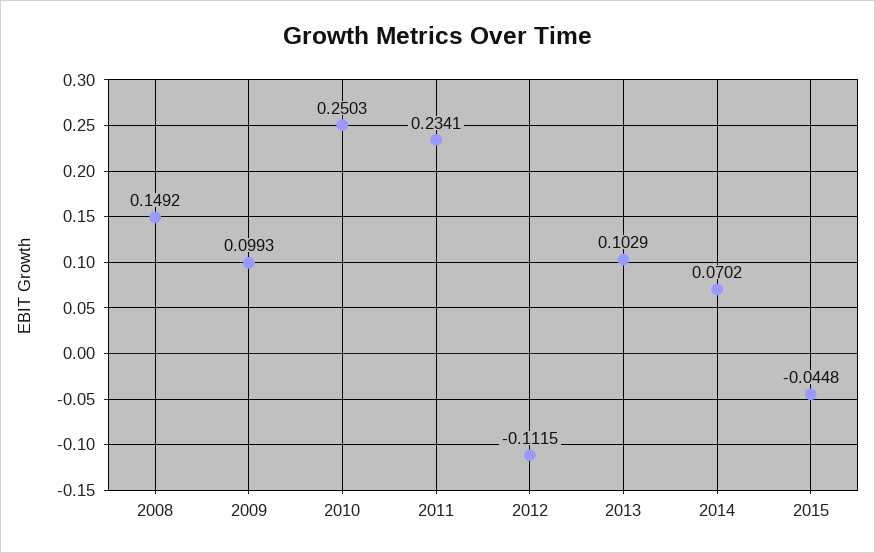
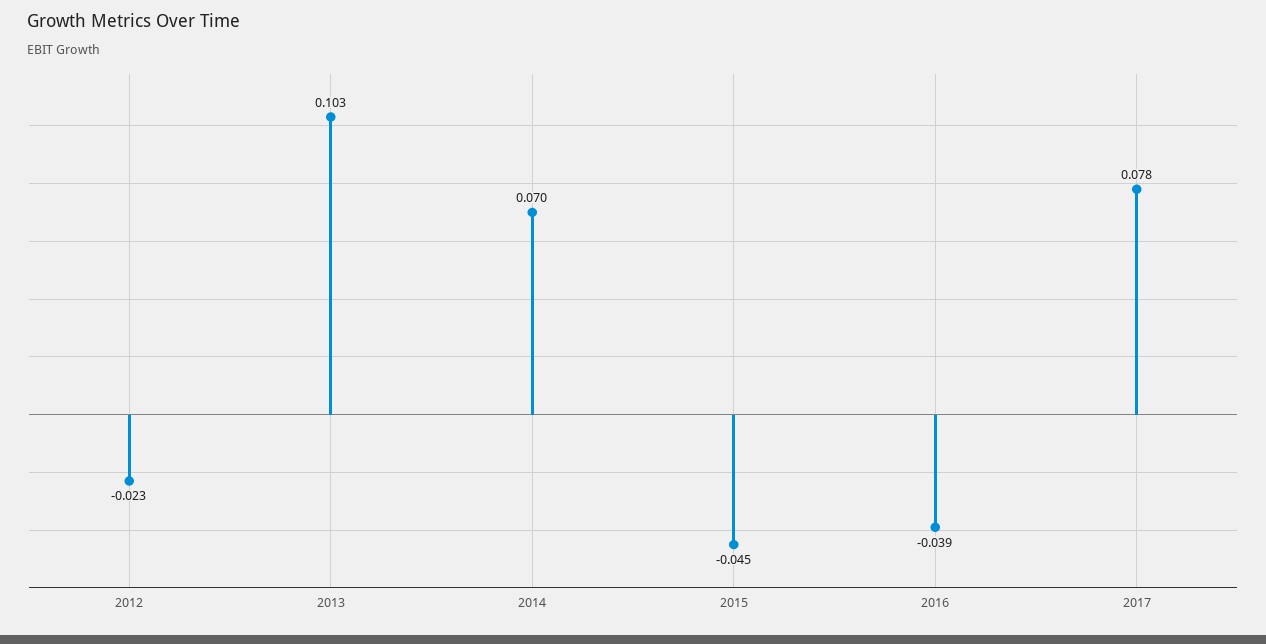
2008: 0.1492 -> none
2009: 0.0993 -> none
2010: 0.2503 -> none
2011: 0.2341 -> none
2012: -0.1115 -> -0.023
2016: none -> -0.039
2017: none -> 0.078

